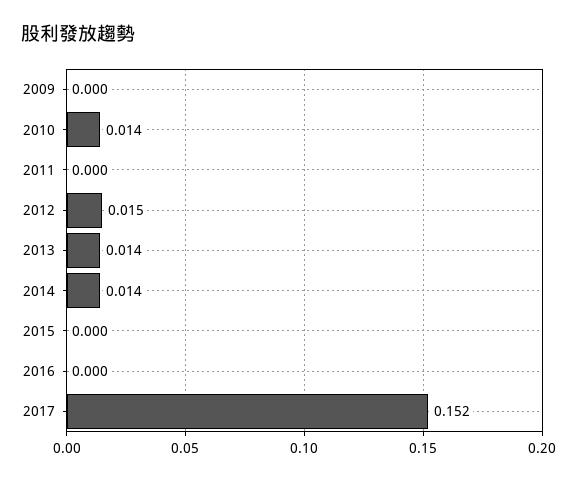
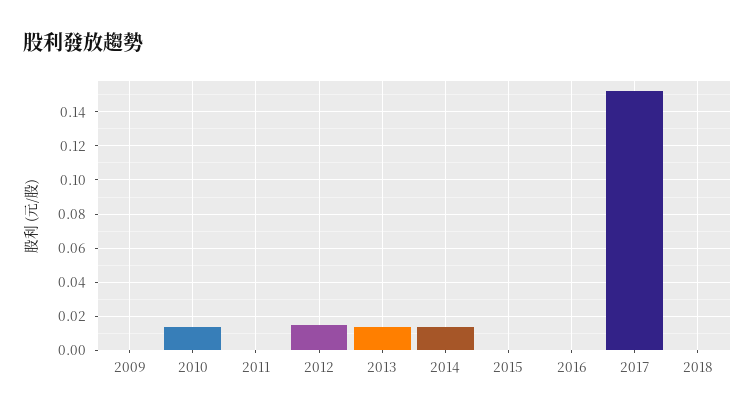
2018: none -> 0

